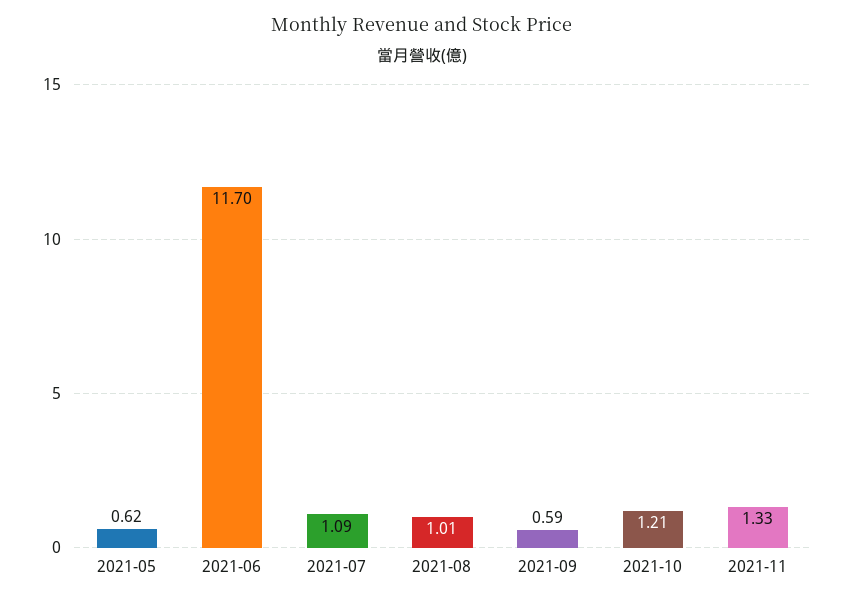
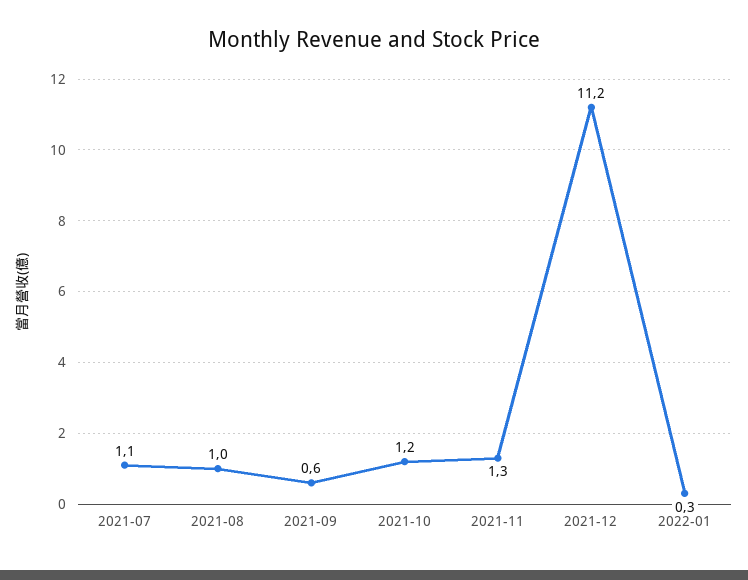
2021-05: 0.62 -> none
2021-06: 11.7 -> none
2021-12: none -> 11.2
2022-01: none -> 0.3

